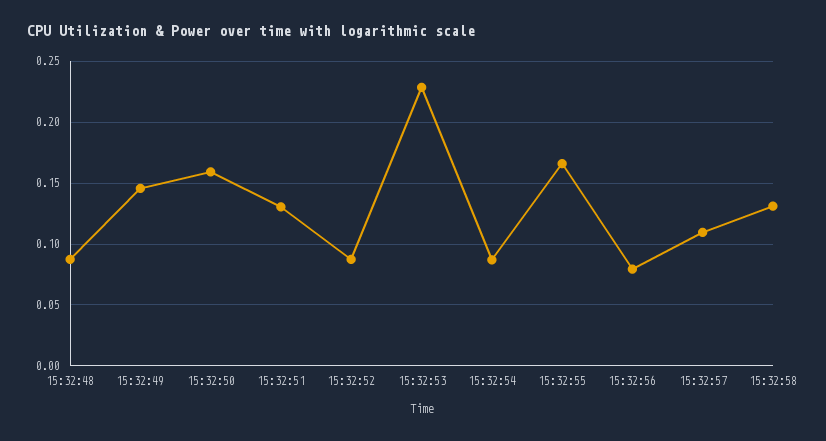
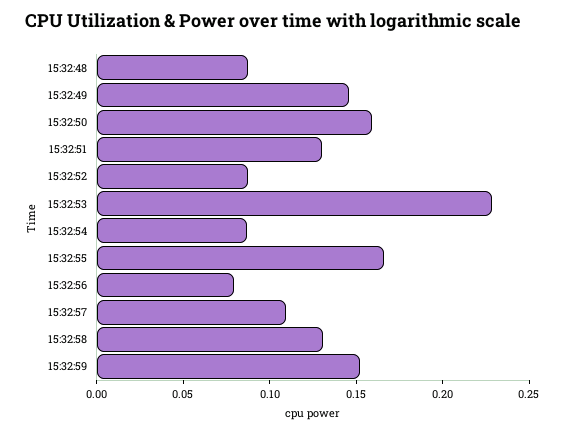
15:32:59: none -> 0.15

